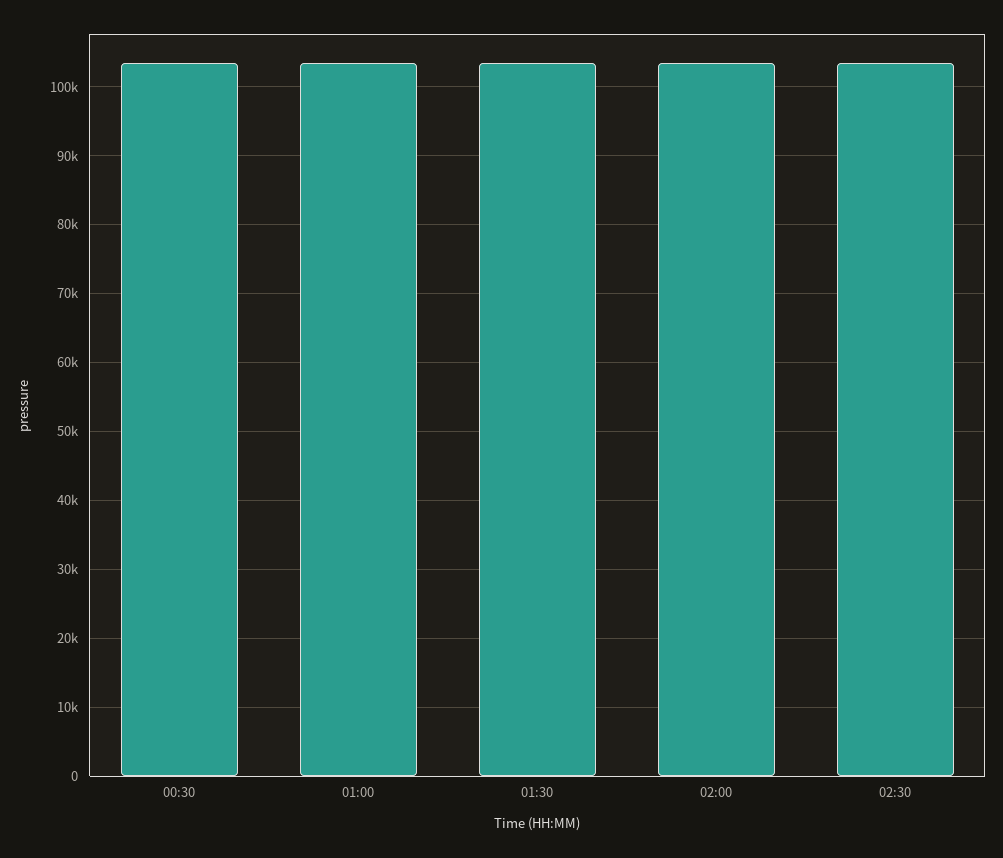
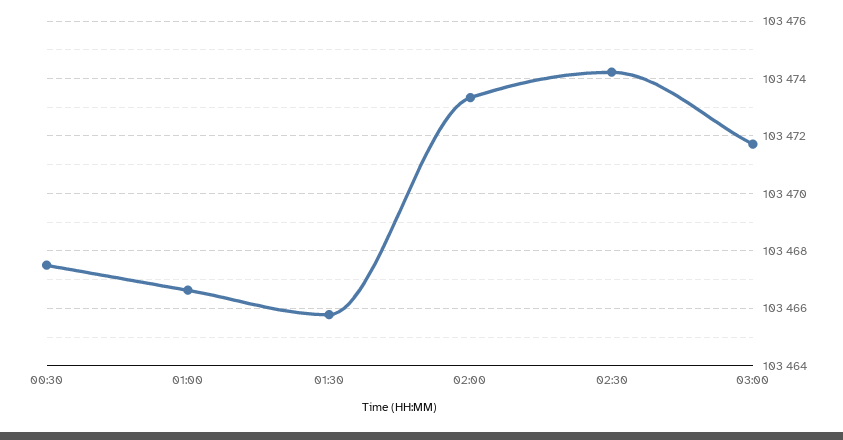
03:00: none -> 103471.75

